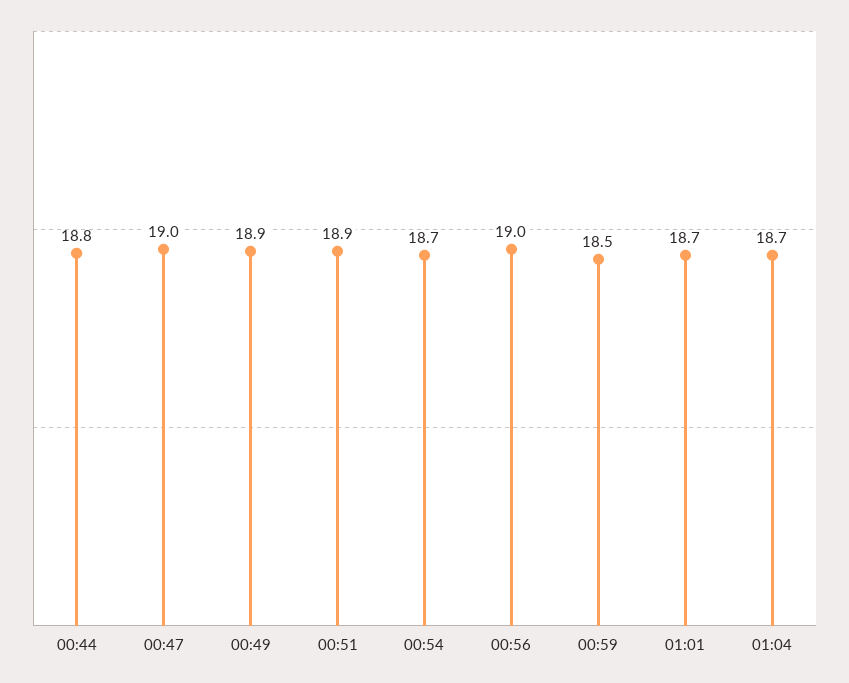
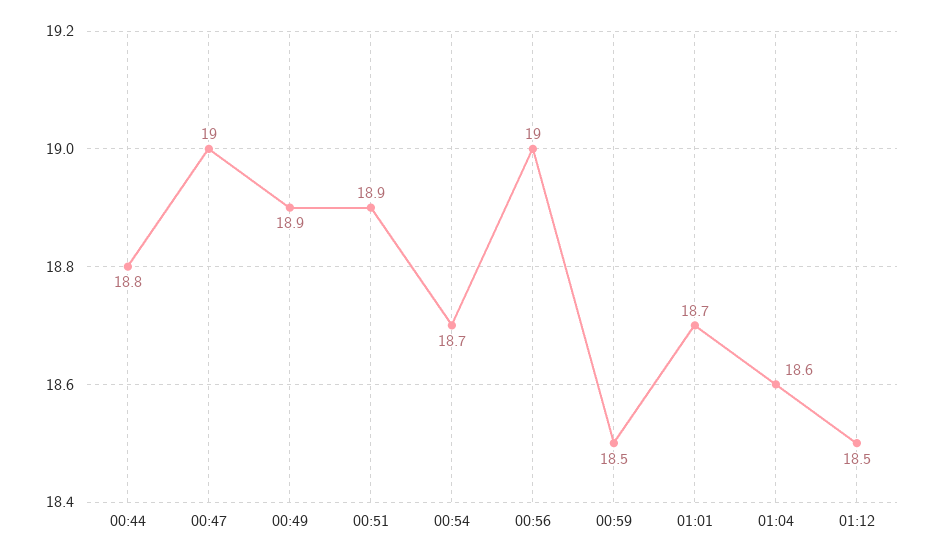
01:04: 18.7 -> 18.6
01:12: none -> 18.5

